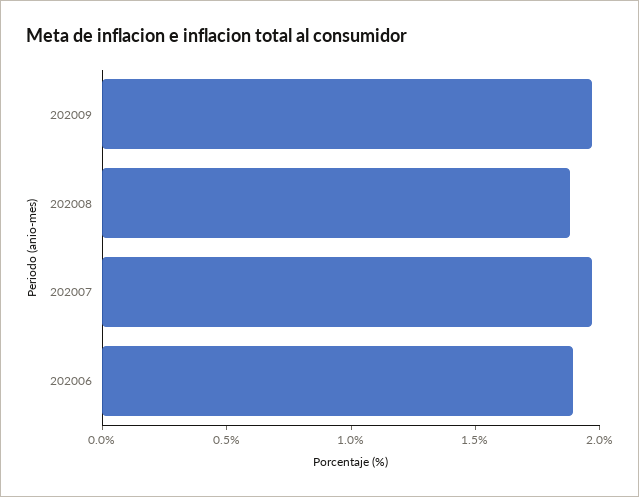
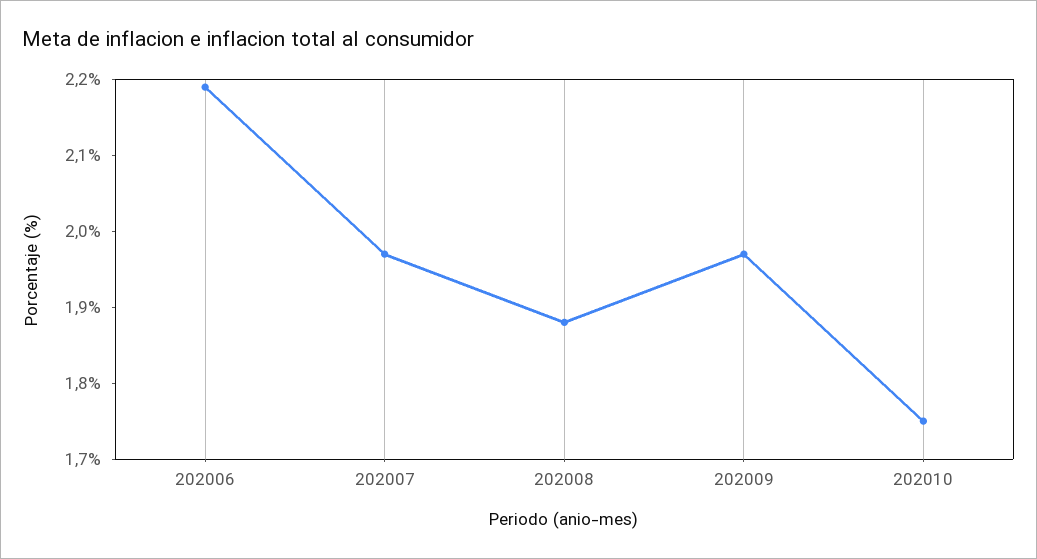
202006: 1.9 -> 2.2
202010: none -> 1.75

